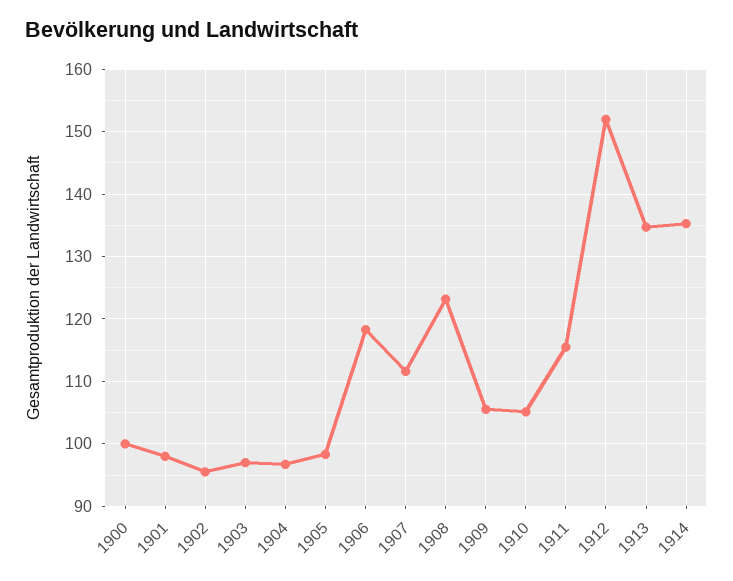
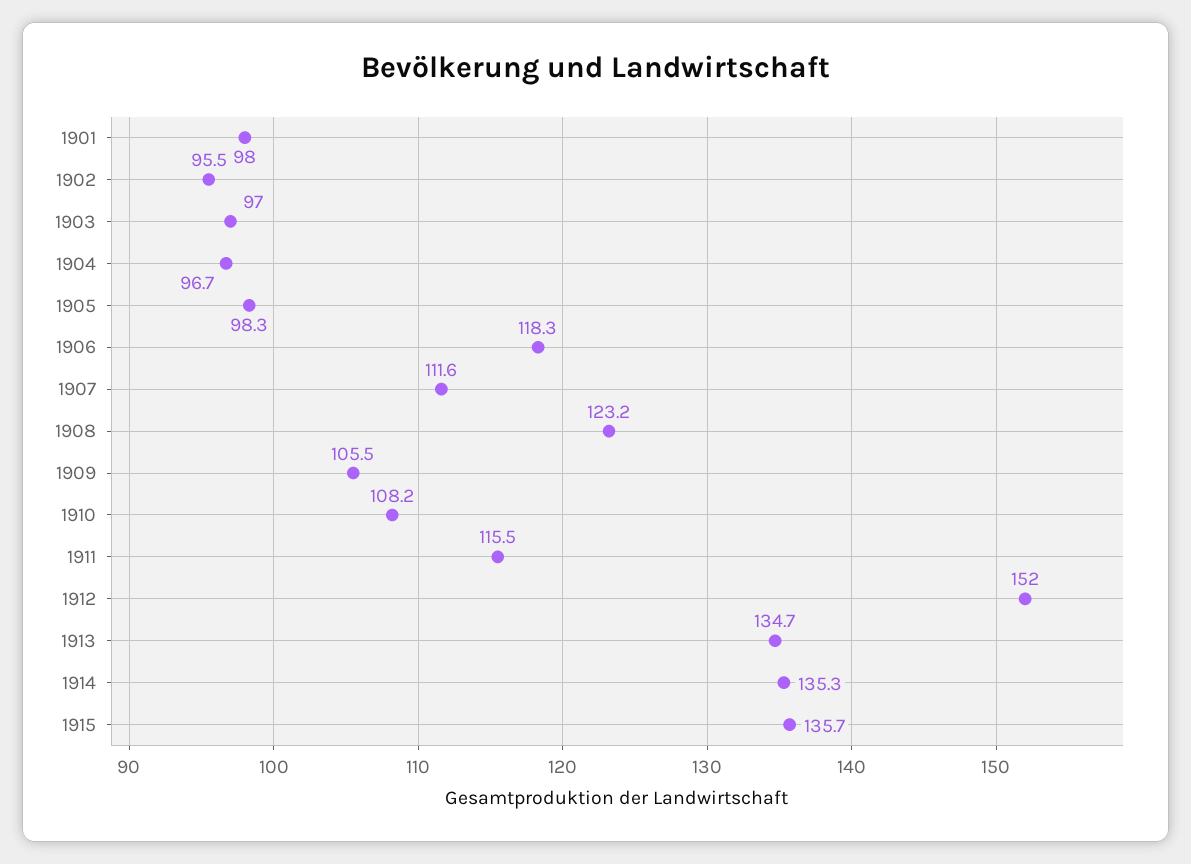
1900: 100 -> none
1910: 105 -> 108.2
1915: none -> 135.7

